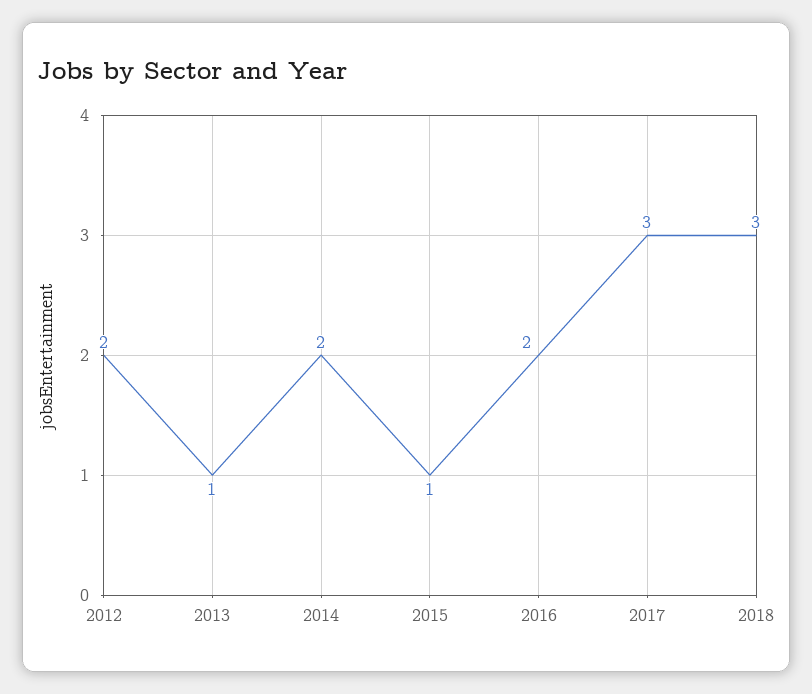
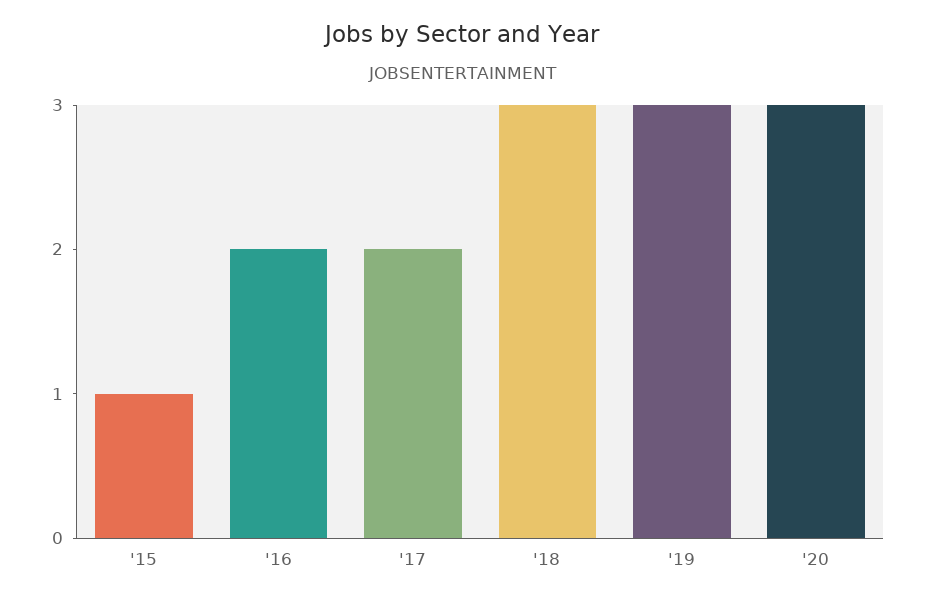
2012: 2 -> none
2013: 1 -> none
2014: 2 -> none
2017: 3 -> 2
'19: none -> 3
'20: none -> 3

